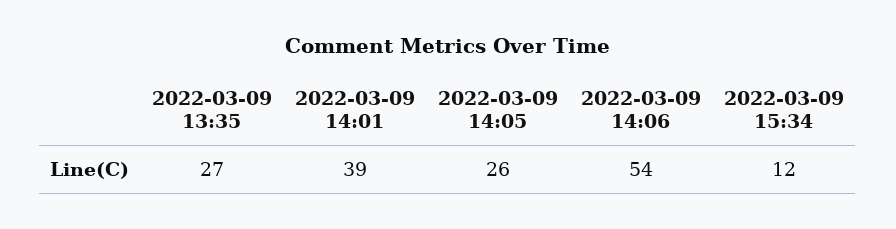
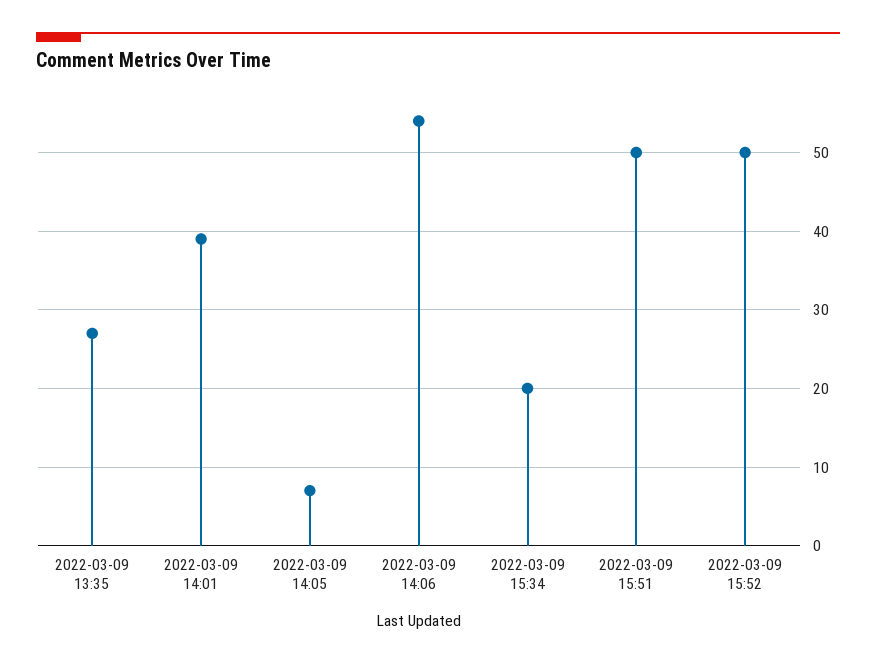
2022-03-09 14:05: 26 -> 7
2022-03-09 15:34: 12 -> 20
2022-03-09 15:51: none -> 50
2022-03-09 15:52: none -> 50

